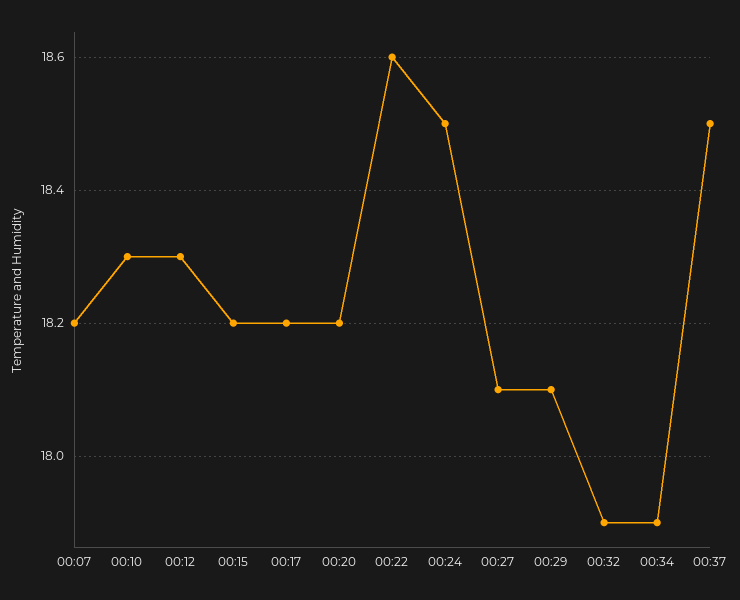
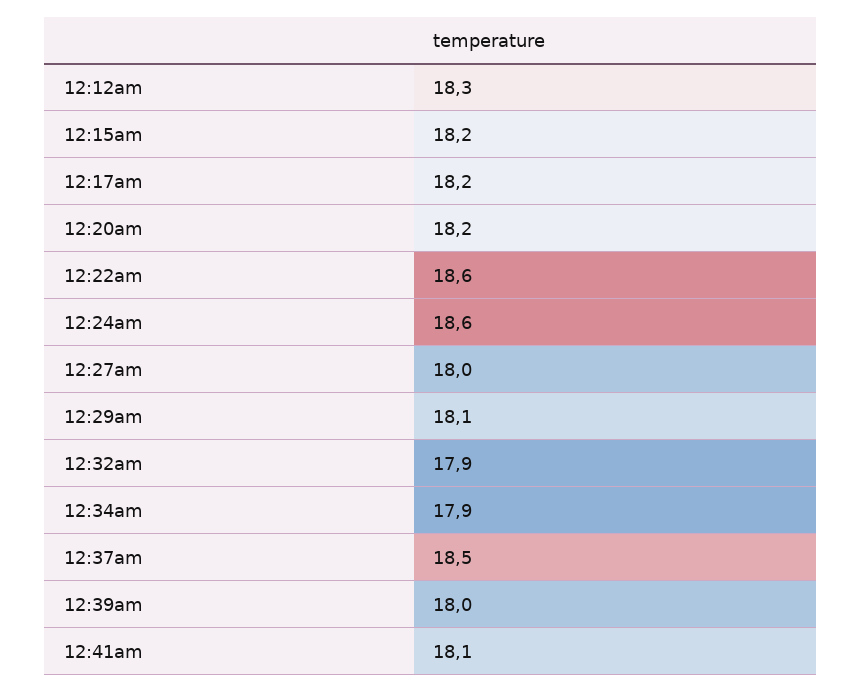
00:07: 18.2 -> none
00:10: 18.3 -> none
00:24: 18.5 -> 18.6
00:27: 18.1 -> 18
12:39am: none -> 18
12:41am: none -> 18.1

